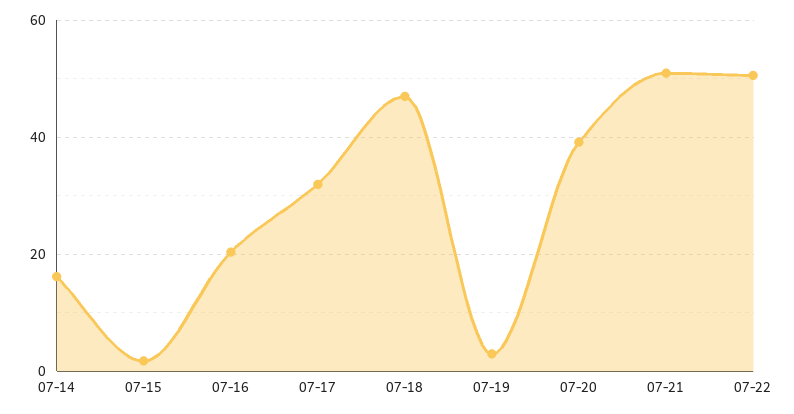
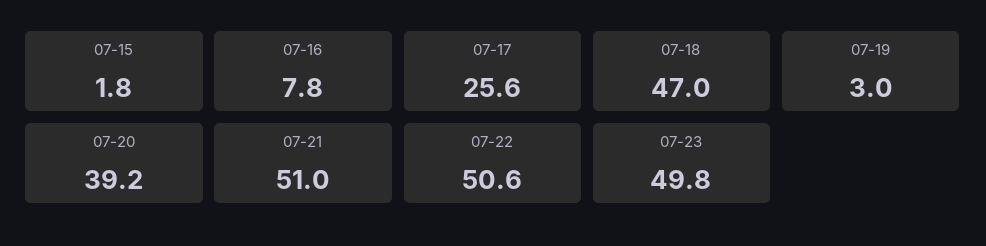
07-14: 16 -> none
07-16: 20 -> 7.8
07-17: 32 -> 25.6
07-23: none -> 49.8

